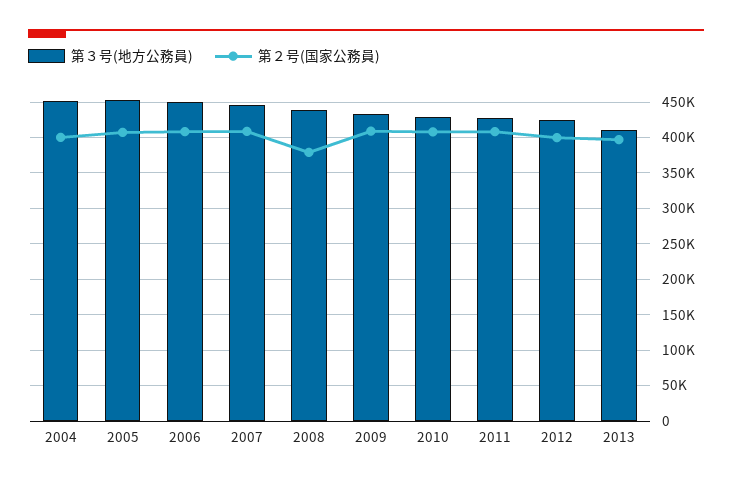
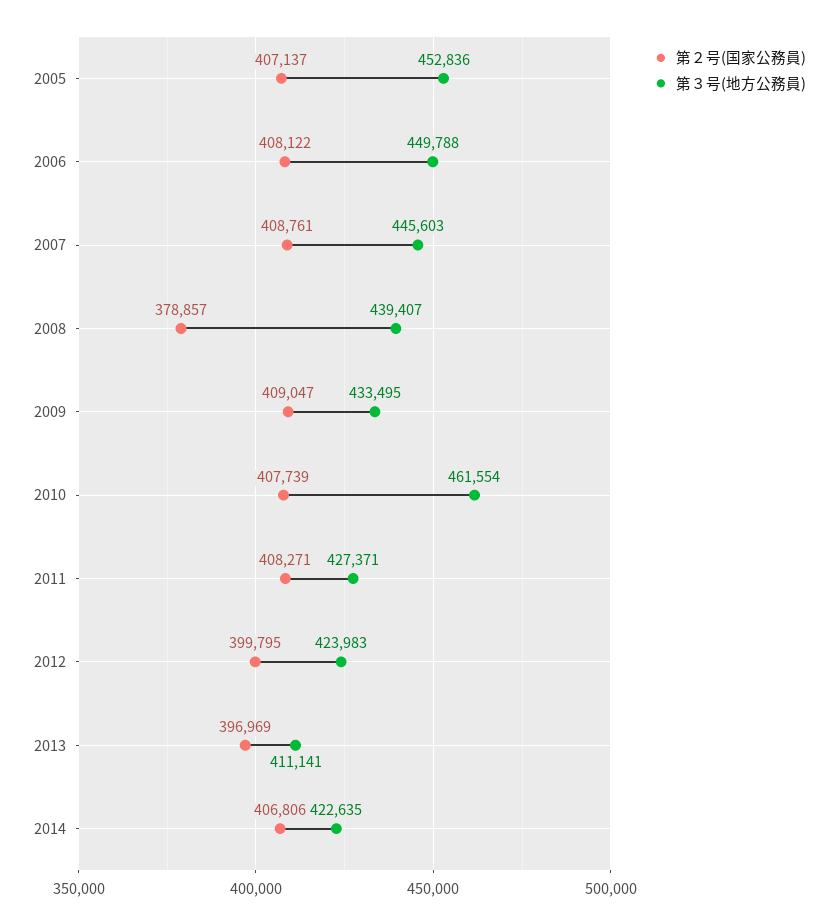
第３号(地方公務員), 2004: 450000 -> none
第２号(国家公務員), 2004: 400000 -> none
第３号(地方公務員), 2010: 430000 -> 461554
第２号(国家公務員), 2014: none -> 406806
第３号(地方公務員), 2014: none -> 422635

